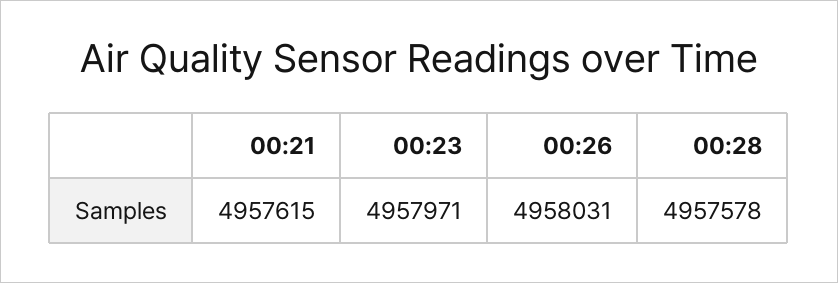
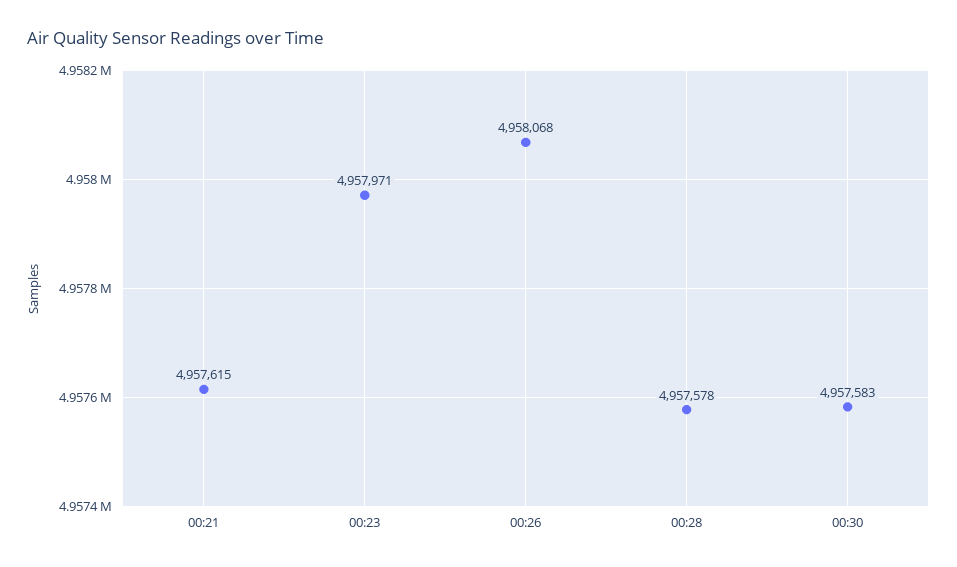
00:26: 4958031 -> 4958068
00:30: none -> 4957583

